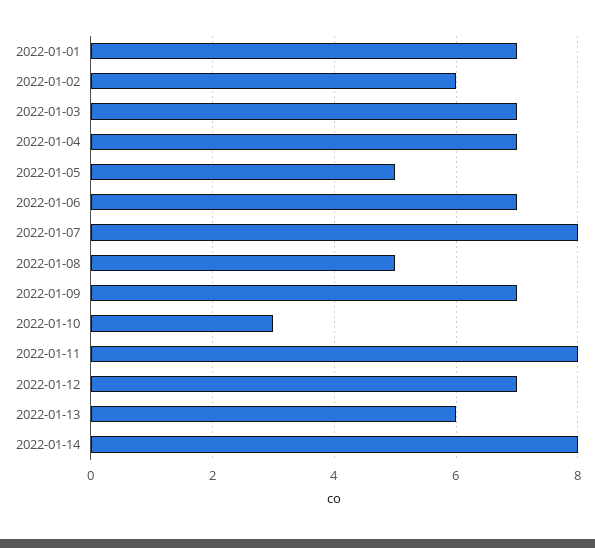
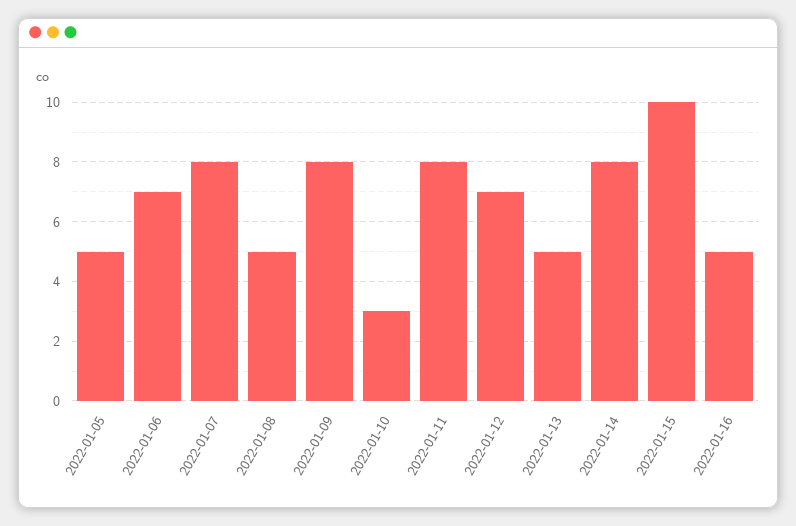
2022-01-01: 7 -> none
2022-01-02: 6 -> none
2022-01-03: 7 -> none
2022-01-04: 7 -> none
2022-01-09: 7 -> 8
2022-01-13: 6 -> 5
2022-01-15: none -> 10
2022-01-16: none -> 5

